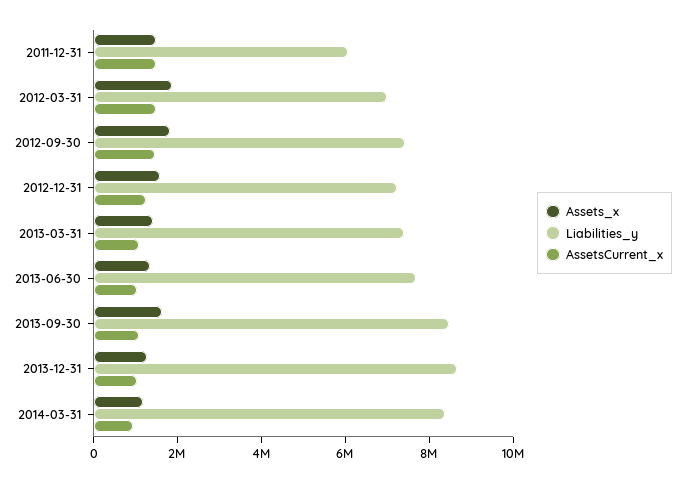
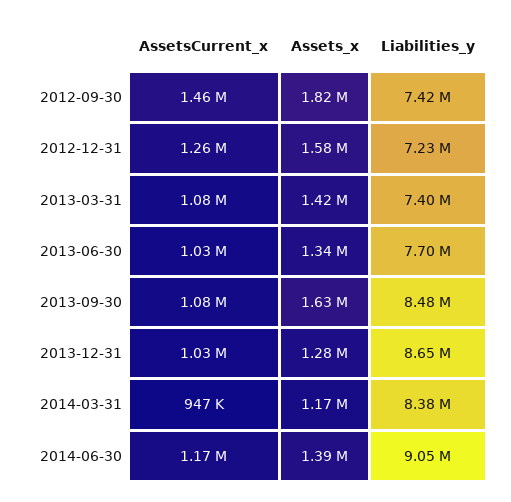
Assets_x, 2011-12-31: 1500000 -> none
Liabilities_y, 2011-12-31: 6000000 -> none
AssetsCurrent_x, 2011-12-31: 1500000 -> none
Assets_x, 2012-03-31: 2000000 -> none
Liabilities_y, 2012-03-31: 7000000 -> none
AssetsCurrent_x, 2012-03-31: 1500000 -> none
AssetsCurrent_x, 2014-06-30: none -> 1170000
Assets_x, 2014-06-30: none -> 1390000
Liabilities_y, 2014-06-30: none -> 9050000

